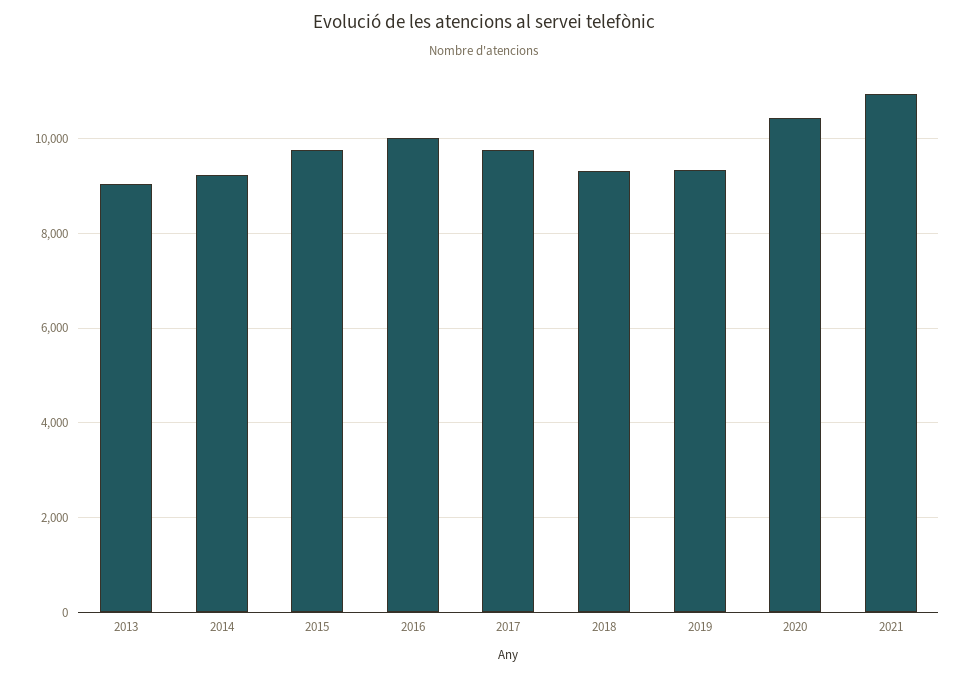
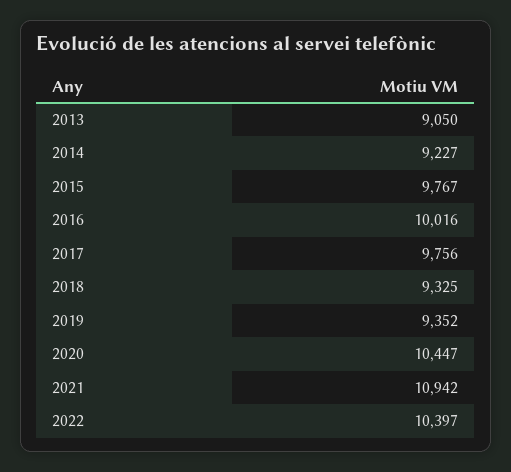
2022: none -> 10397

